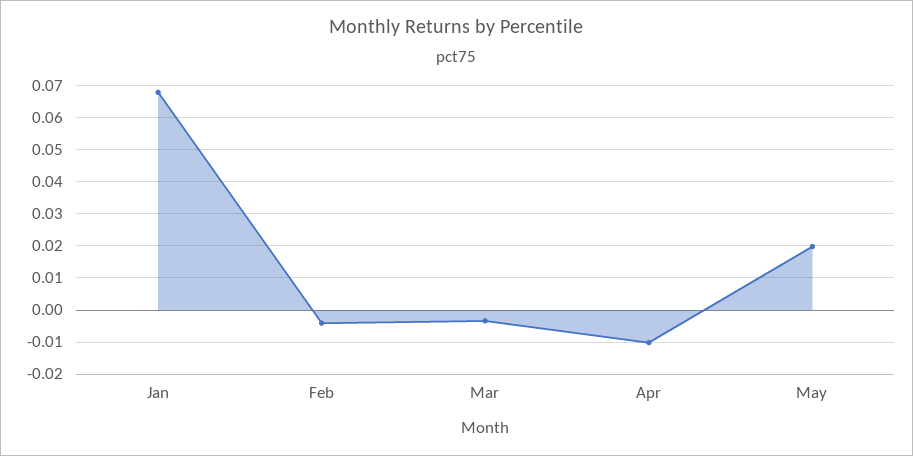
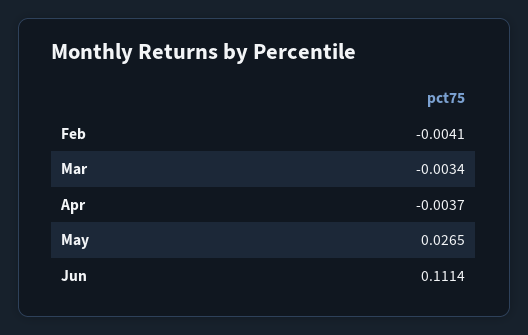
Jan: 0.068 -> none
Apr: -0.01 -> -0.0037
May: 0.02 -> 0.0265
Jun: none -> 0.1114

